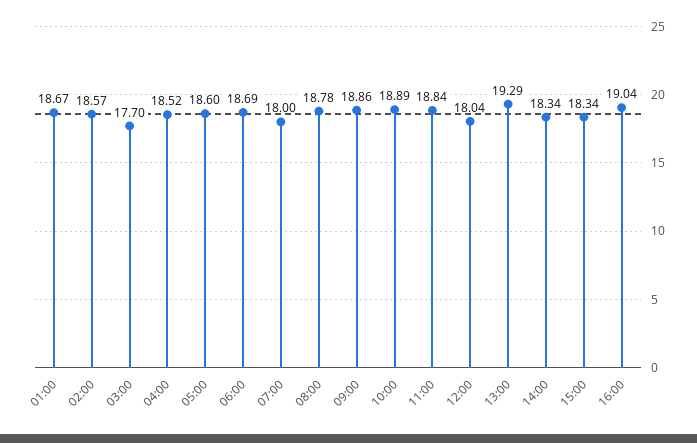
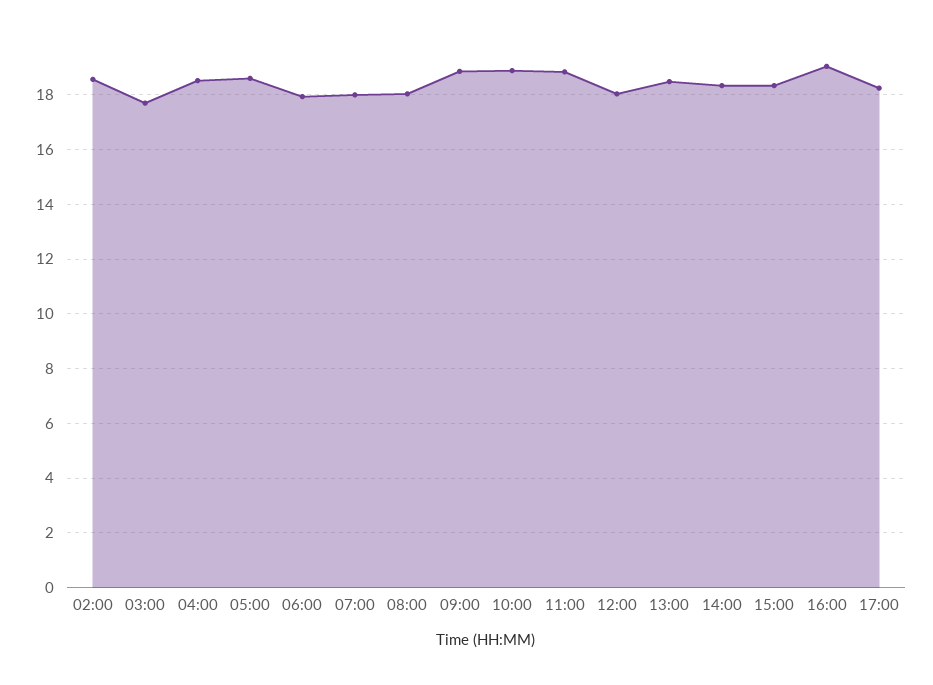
01:00: 18.67 -> none
06:00: 18.69 -> 18
08:00: 18.78 -> 18
13:00: 19.29 -> 18.5
17:00: none -> 18.25

